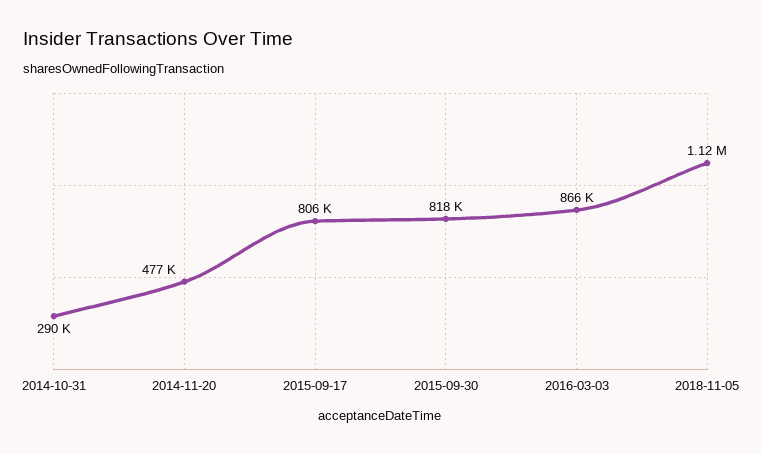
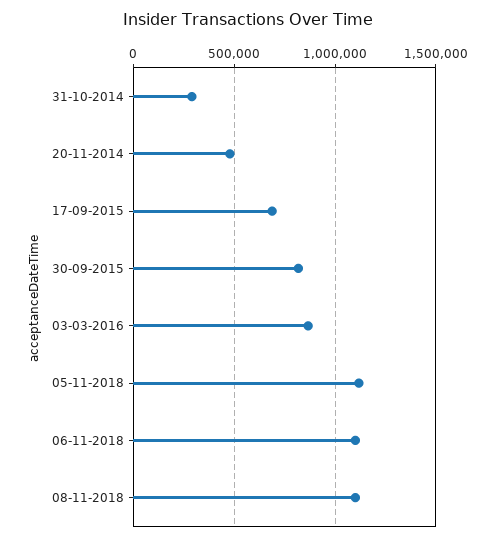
2015-09-17: 806000 -> 700000
06-11-2018: none -> 1100000
08-11-2018: none -> 1100000

